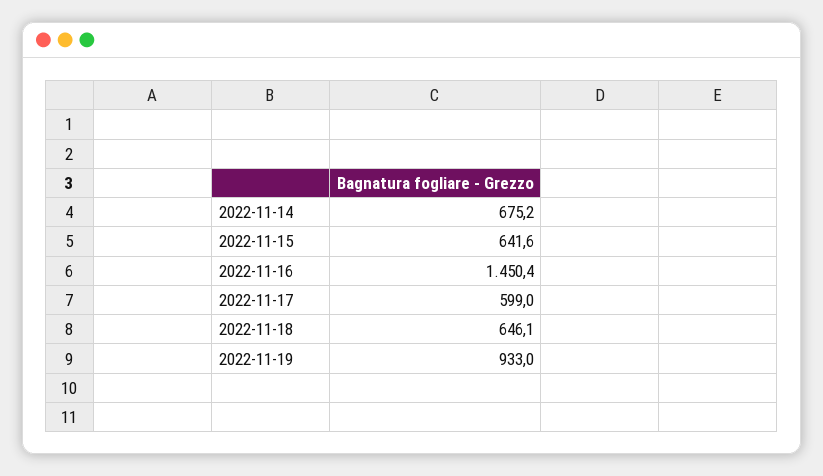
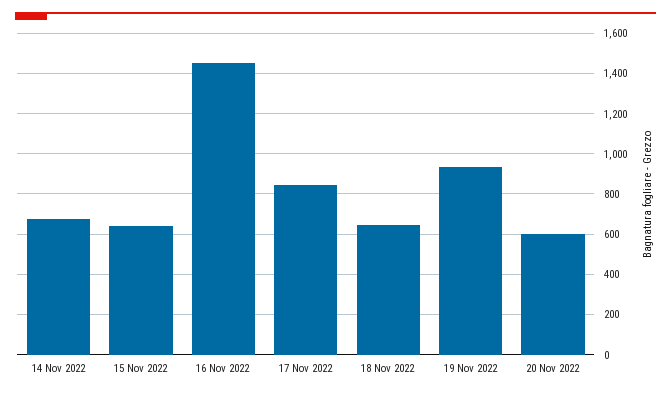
2022-11-17: 599 -> 850
20 Nov 2022: none -> 600

